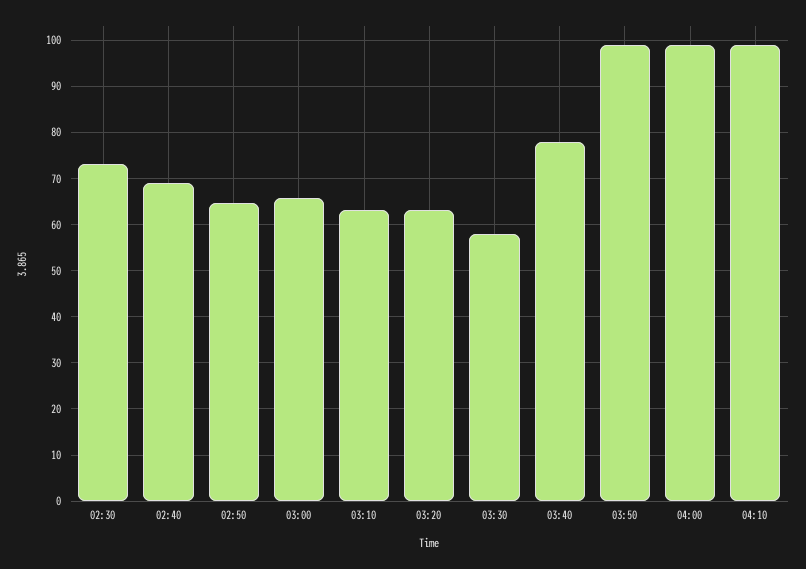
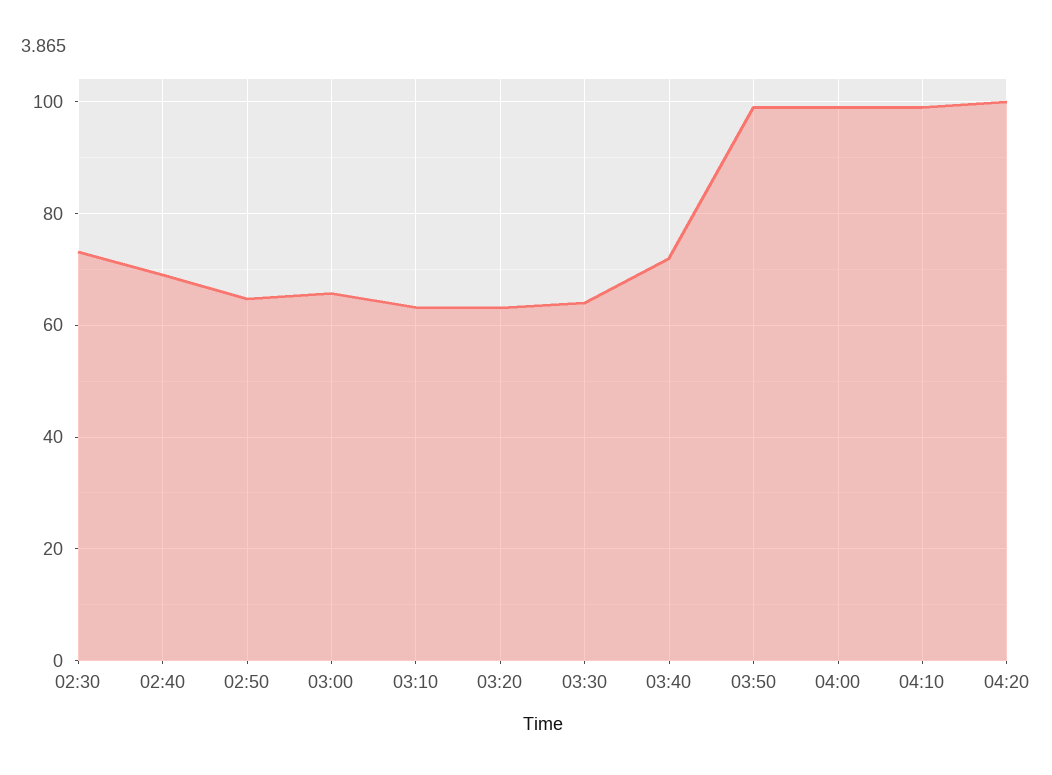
03:30: 58 -> 64
03:40: 78 -> 72
04:20: none -> 100

